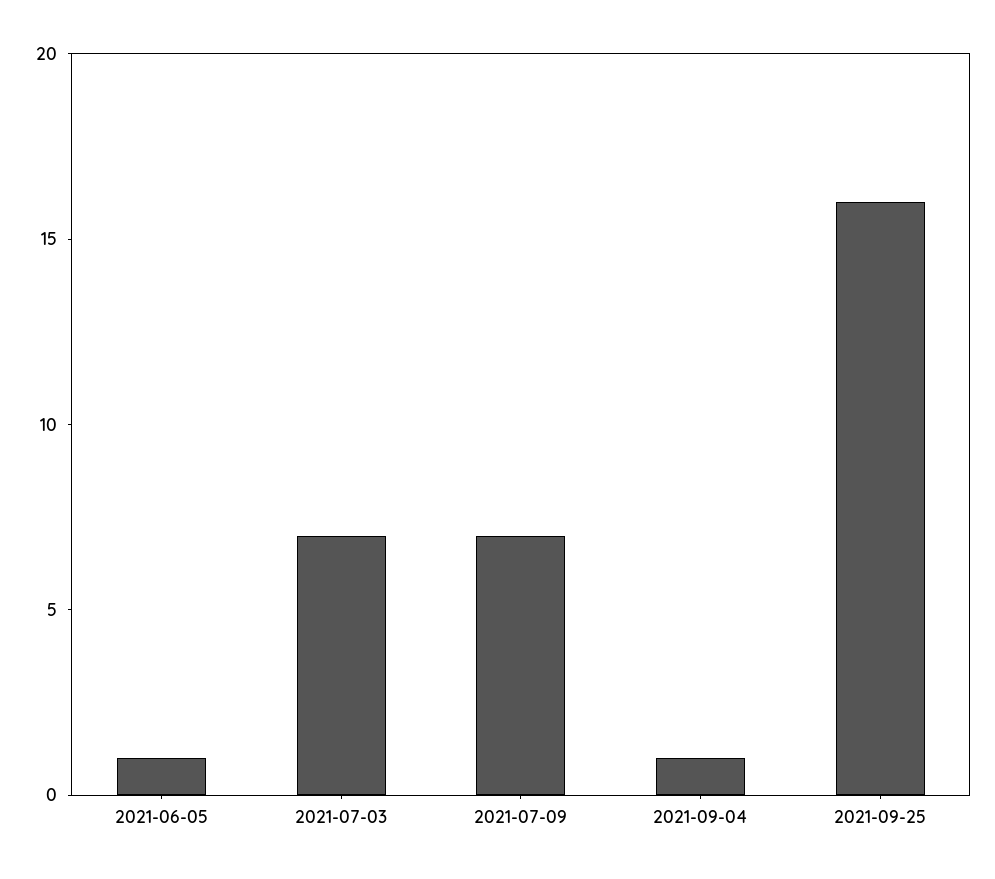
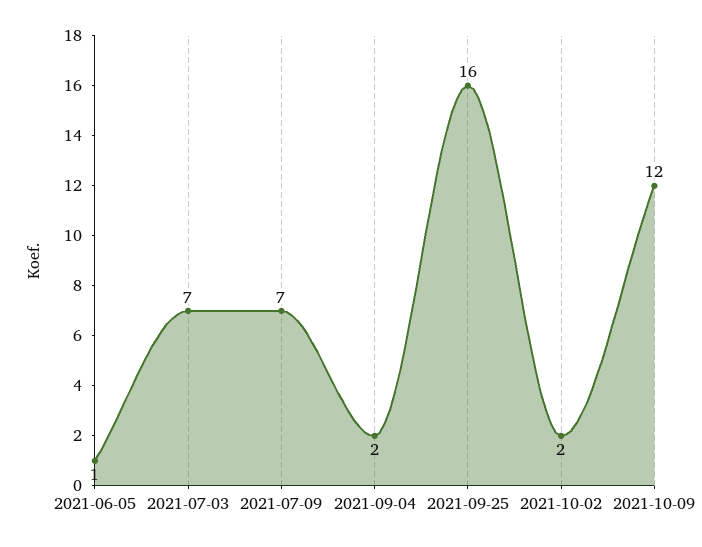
2021-09-04: 1 -> 2
2021-10-02: none -> 2
2021-10-09: none -> 12

